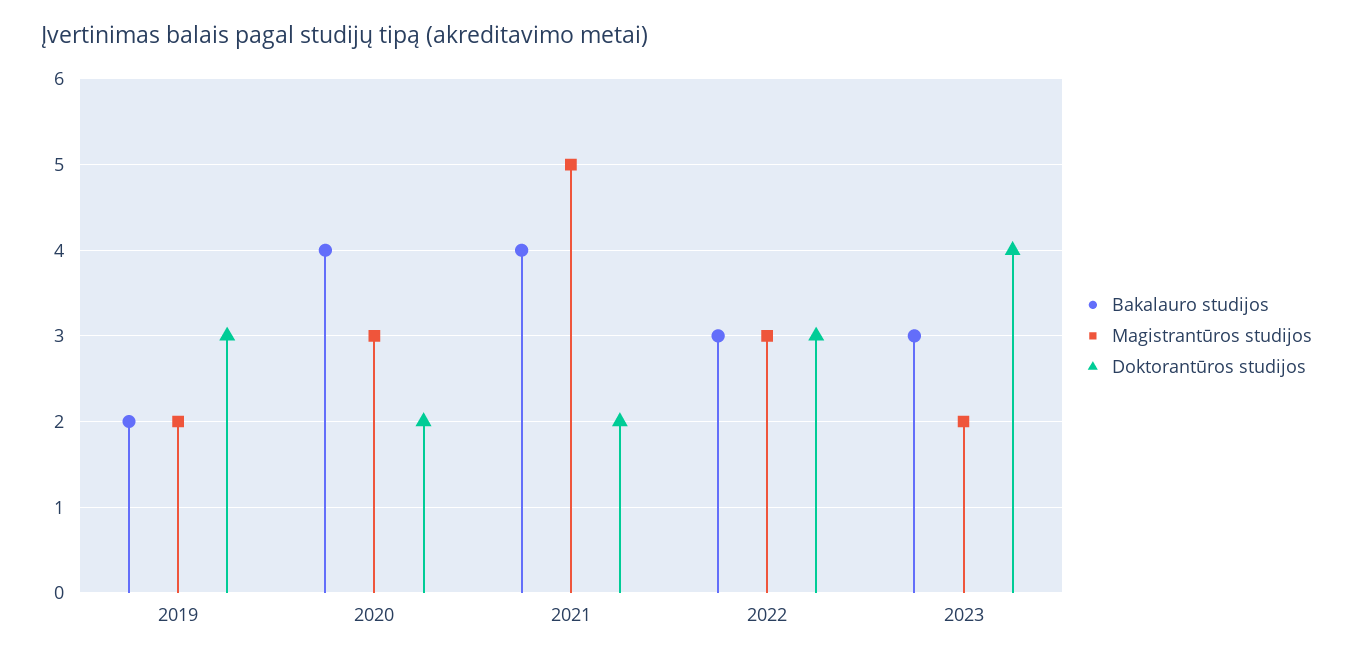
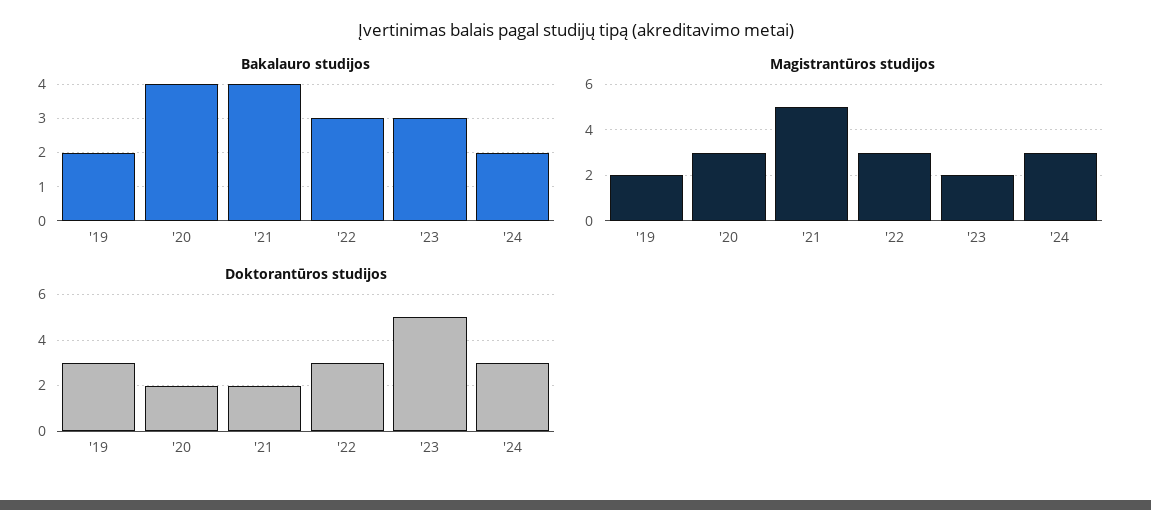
Doktorantūros studijos, 2023: 4 -> 5
Bakalauro studijos, '24: none -> 2
Magistrantūros studijos, '24: none -> 3
Doktorantūros studijos, '24: none -> 3

